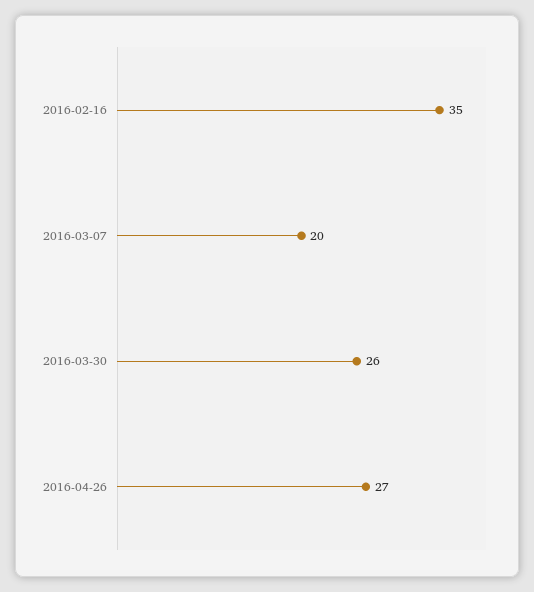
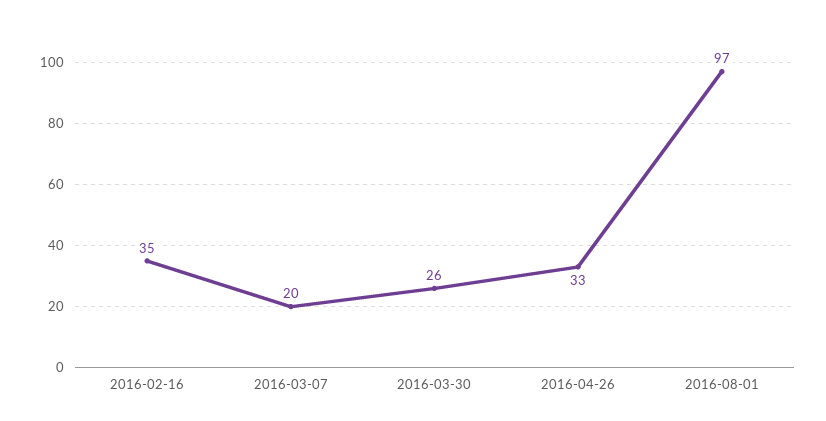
2016-04-26: 27 -> 33
2016-08-01: none -> 97

